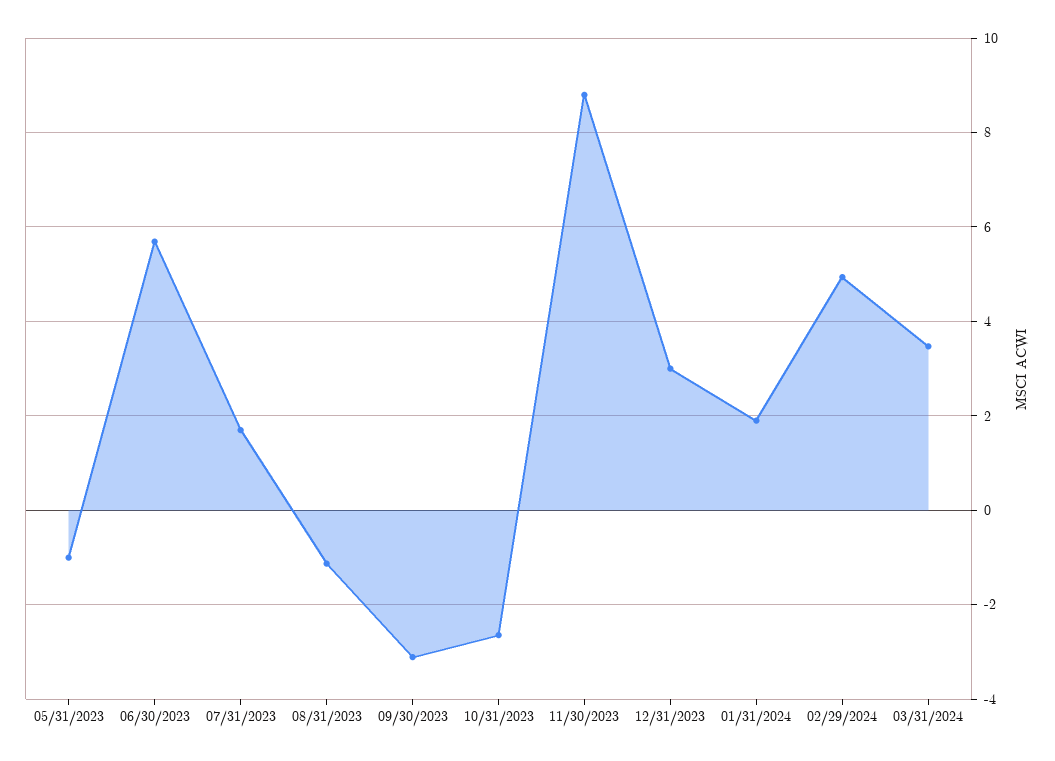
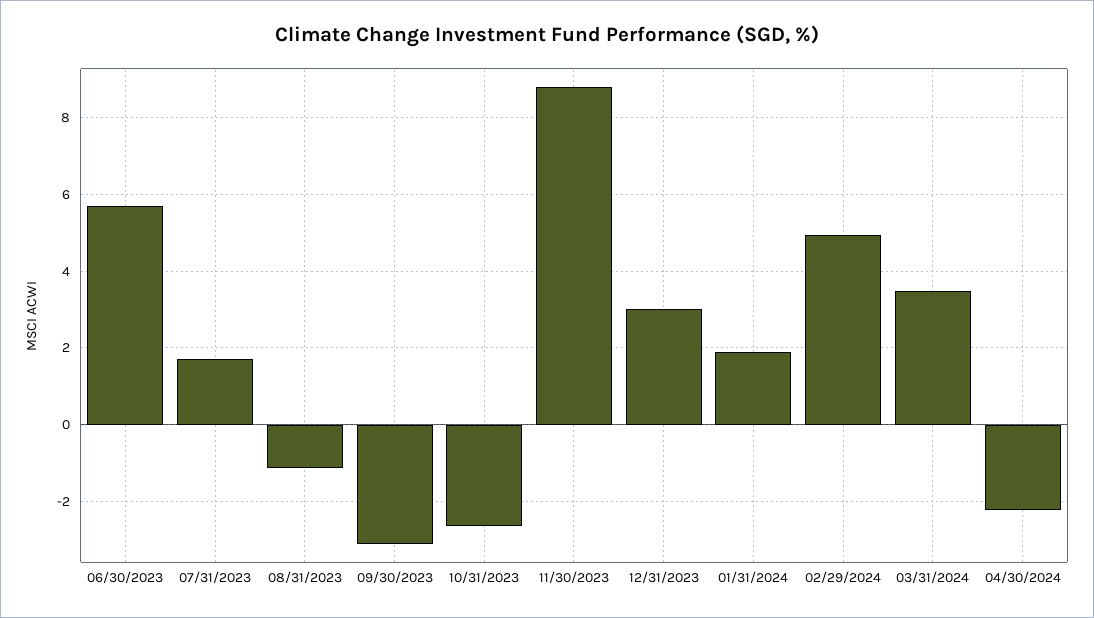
05/31/2023: -1 -> none
04/30/2024: none -> -2.2

